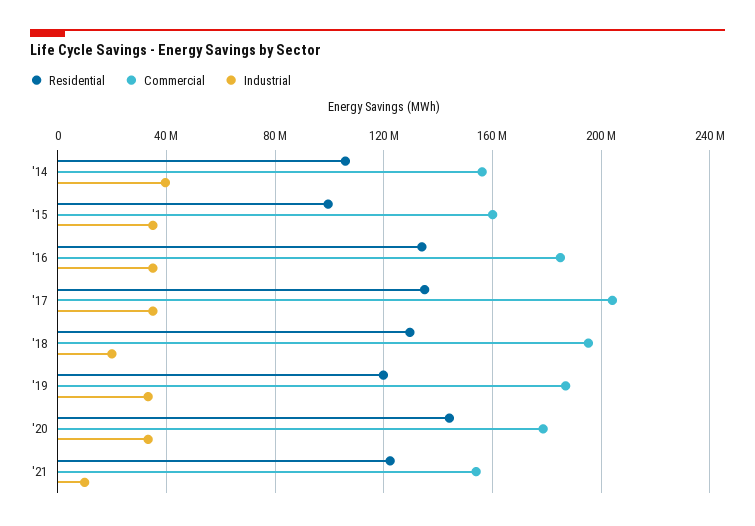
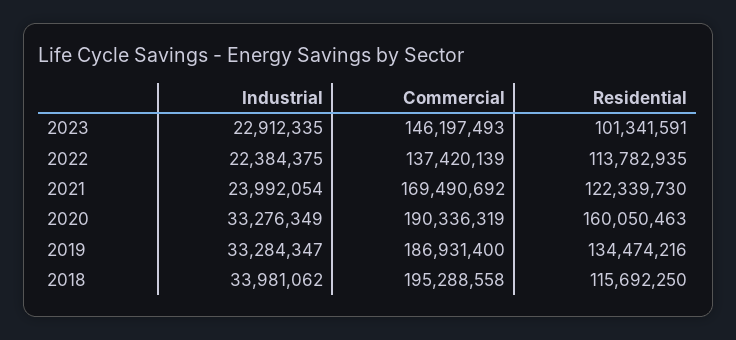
Residential, '14: 105000000 -> none
Commercial, '14: 155000000 -> none
Industrial, '14: 40000000 -> none
Residential, '15: 100000000 -> none
Commercial, '15: 160000000 -> none
Industrial, '15: 35000000 -> none
Residential, '16: 135000000 -> none
Commercial, '16: 185000000 -> none
Industrial, '16: 35000000 -> none
Residential, '17: 135000000 -> none
Commercial, '17: 205000000 -> none
Industrial, '17: 35000000 -> none
Residential, '18: 130000000 -> 115692250
Industrial, '18: 20000000 -> 33981062
Residential, '19: 120000000 -> 134474216
Residential, '20: 145000000 -> 160050463
Commercial, '20: 180000000 -> 190336319
Commercial, '21: 155000000 -> 169490692
Industrial, '21: 10000000 -> 23992054
Industrial, 2023: none -> 22912335
Commercial, 2023: none -> 146197493
Residential, 2023: none -> 101341591
Industrial, 2022: none -> 22384375
Commercial, 2022: none -> 137420139
Residential, 2022: none -> 113782935

